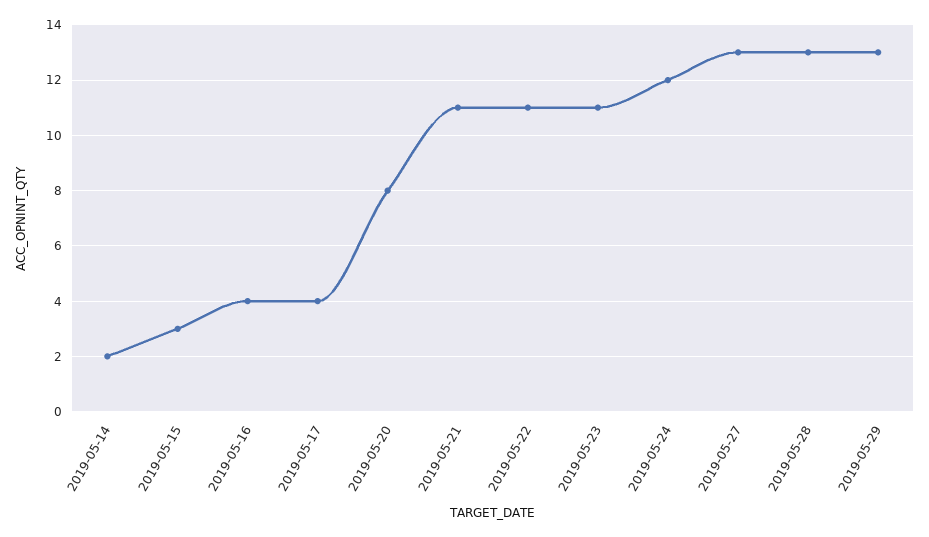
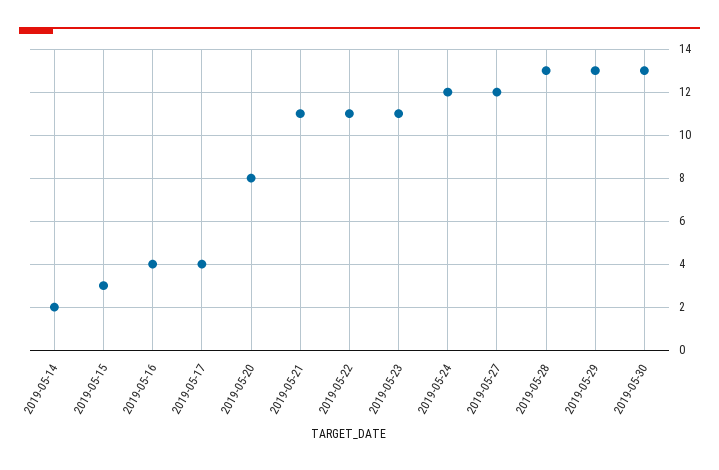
2019-05-27: 13 -> 12
2019-05-30: none -> 13

